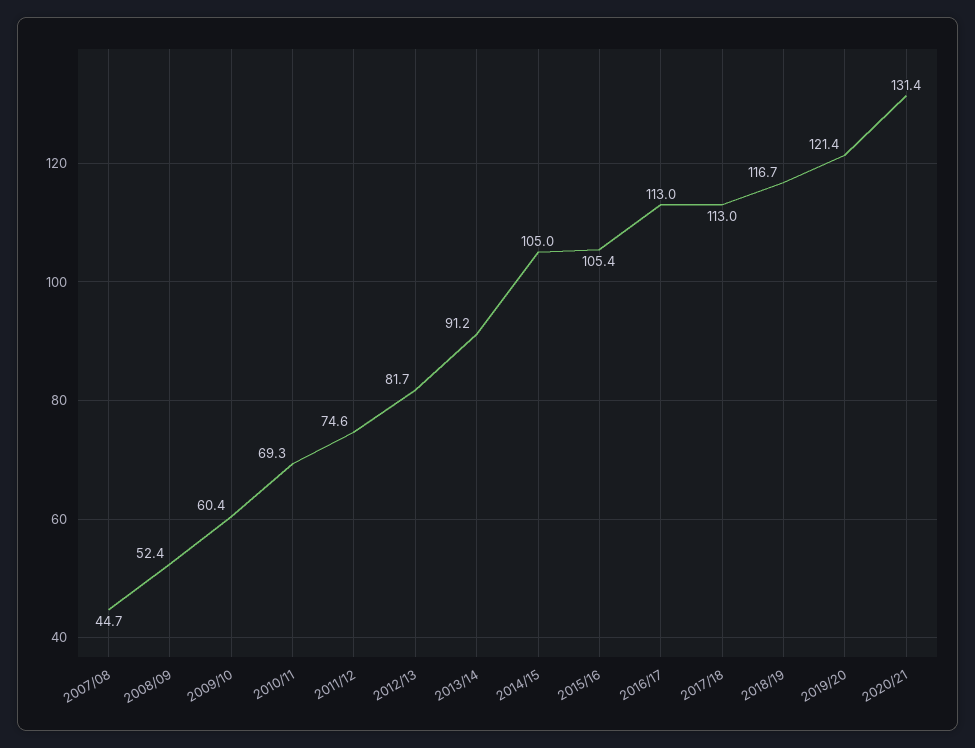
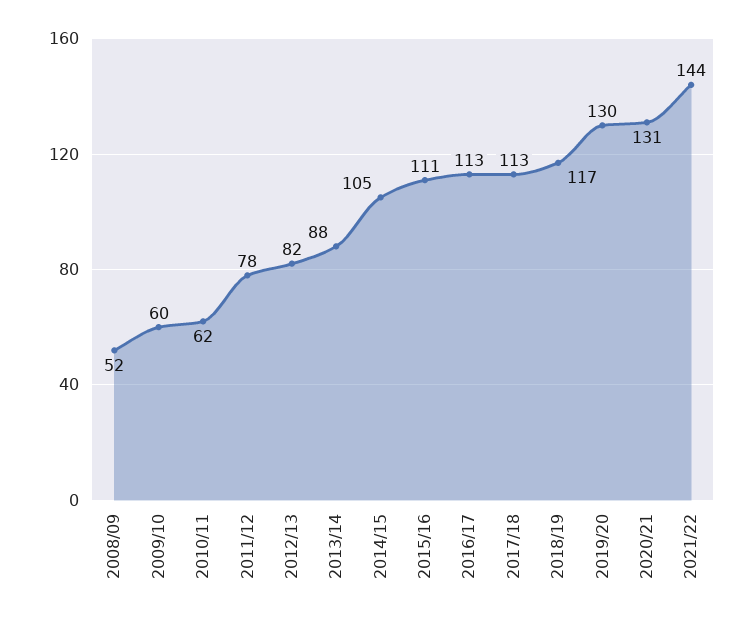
2007/08: 44.7 -> none
2010/11: 69.3 -> 62
2011/12: 74.6 -> 78
2013/14: 91.2 -> 88
2015/16: 105.4 -> 111
2019/20: 121.4 -> 130
2021/22: none -> 144

